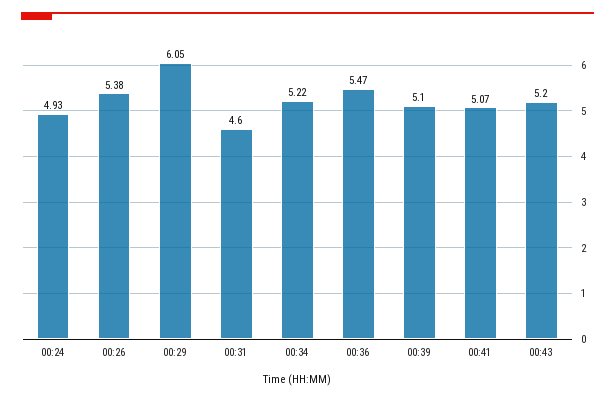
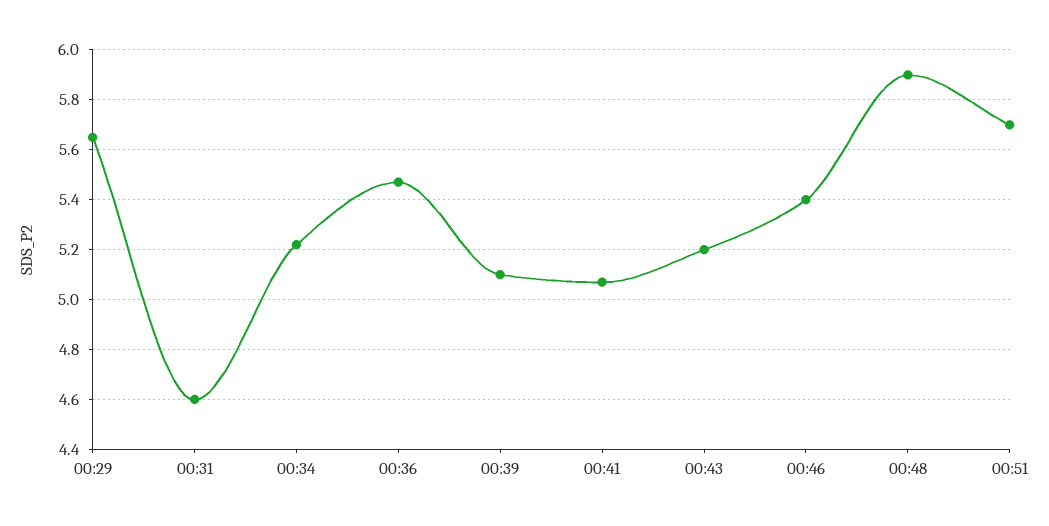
00:24: 4.93 -> none
00:26: 5.38 -> none
00:29: 6.05 -> 5.65
00:46: none -> 5.4
00:48: none -> 5.9
00:51: none -> 5.7

